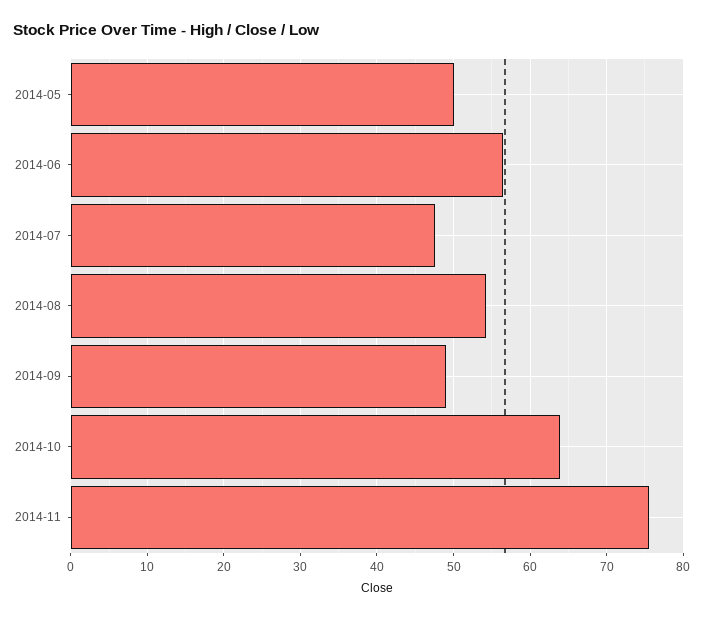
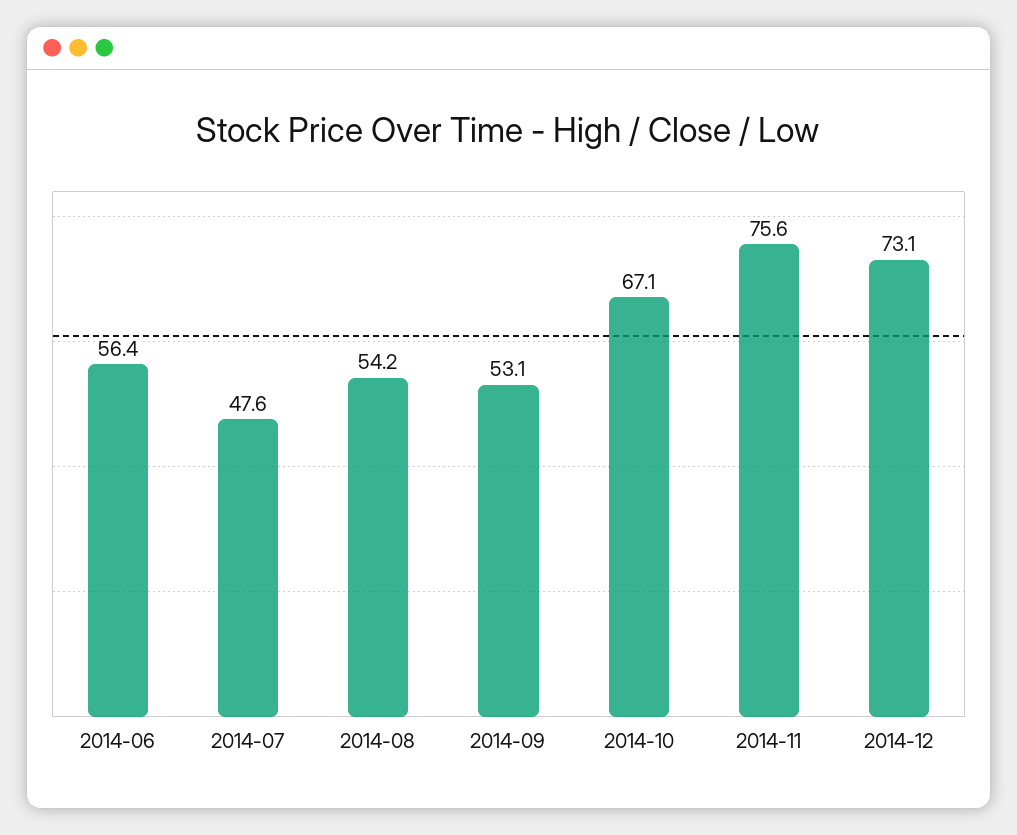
2014-05: 50 -> none
2014-09: 49 -> 53.1
2014-10: 64 -> 67.1
2014-12: none -> 73.1

